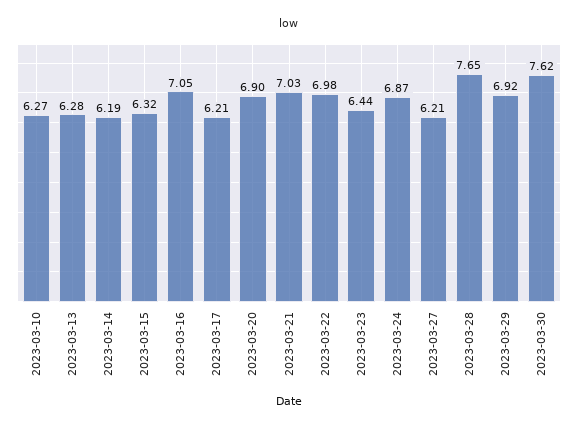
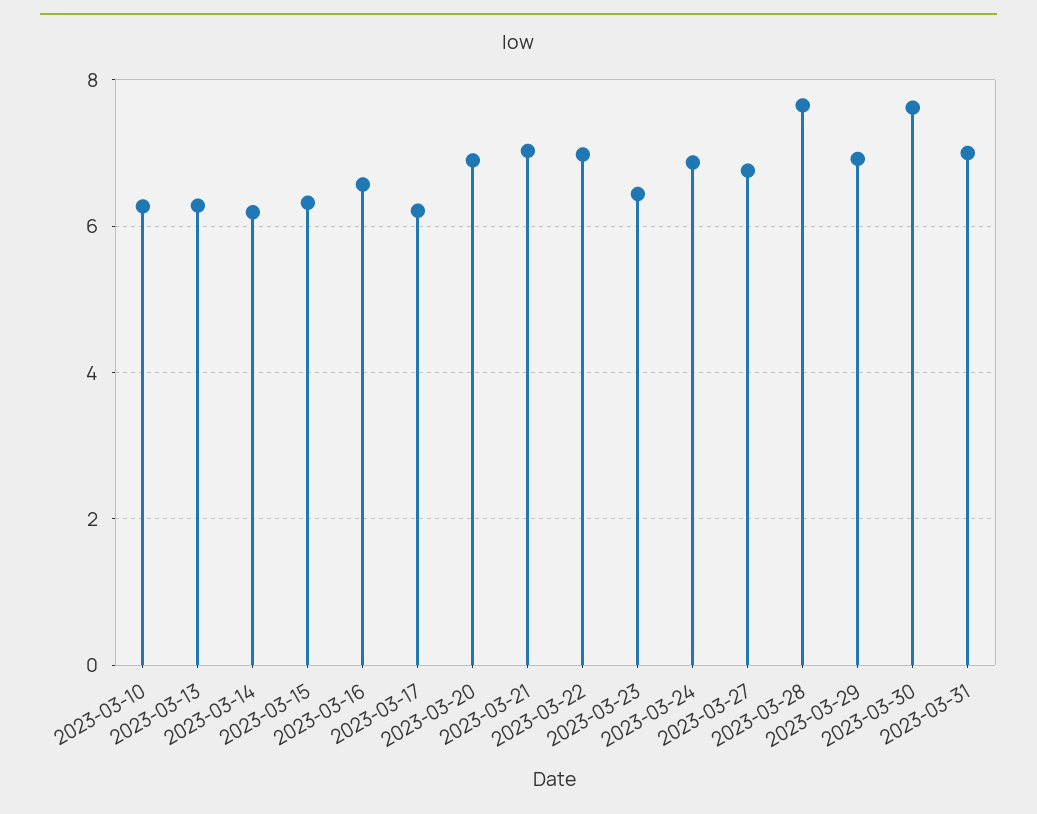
2023-03-16: 7.05 -> 6.6
2023-03-27: 6.21 -> 6.8
2023-03-31: none -> 7

